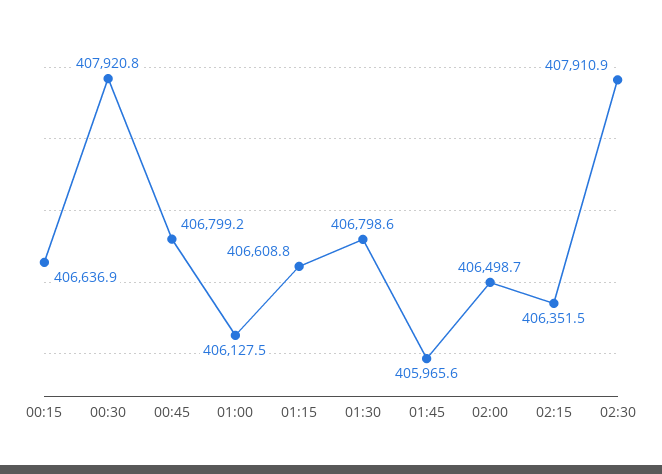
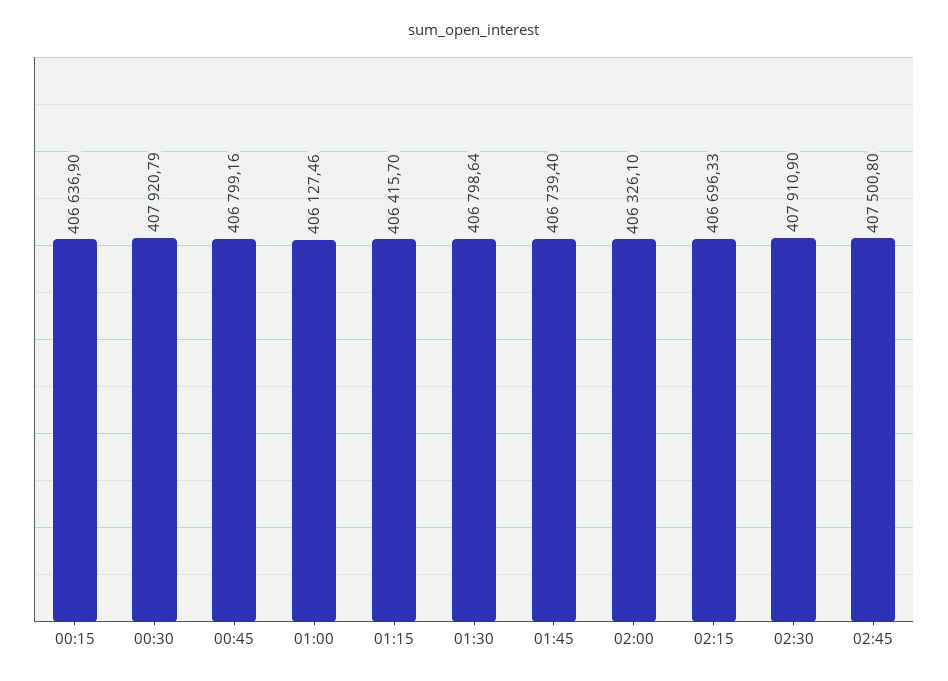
01:15: 406608.8 -> 406415.7
01:45: 405965.6 -> 406739.4
02:00: 406498.7 -> 406326.1
02:15: 406351.5 -> 406696.33
02:45: none -> 407500.8

